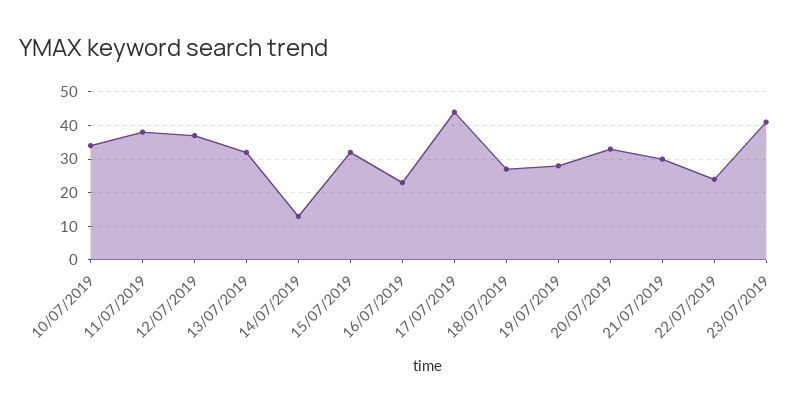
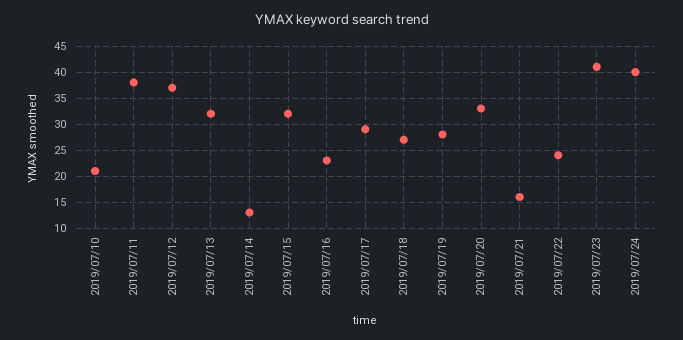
10/07/2019: 35 -> 20
17/07/2019: 45 -> 30
21/07/2019: 30 -> 15
2019/07/24: none -> 40

